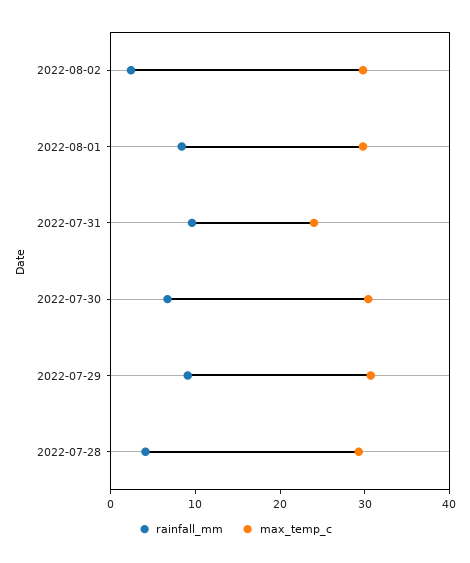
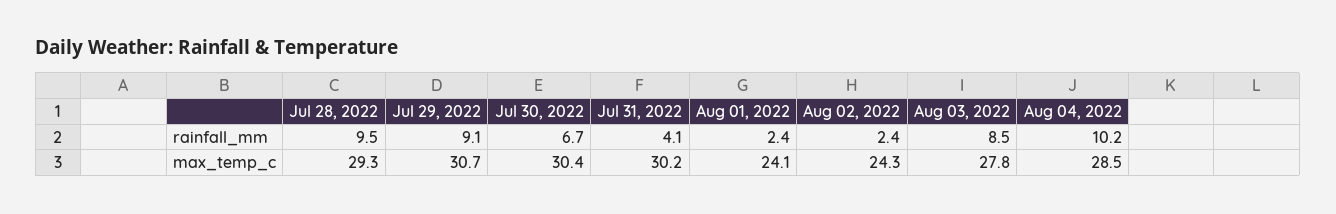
max_temp_c, 2022-08-02: 30 -> 24.3
rainfall_mm, 2022-08-01: 8 -> 2.4
max_temp_c, 2022-08-01: 30 -> 24.1
rainfall_mm, 2022-07-31: 10 -> 4.1
max_temp_c, 2022-07-31: 24 -> 30.2
rainfall_mm, 2022-07-28: 4 -> 9.5
rainfall_mm, Aug 03, 2022: none -> 8.5
rainfall_mm, Aug 04, 2022: none -> 10.2
max_temp_c, Aug 03, 2022: none -> 27.8
max_temp_c, Aug 04, 2022: none -> 28.5

